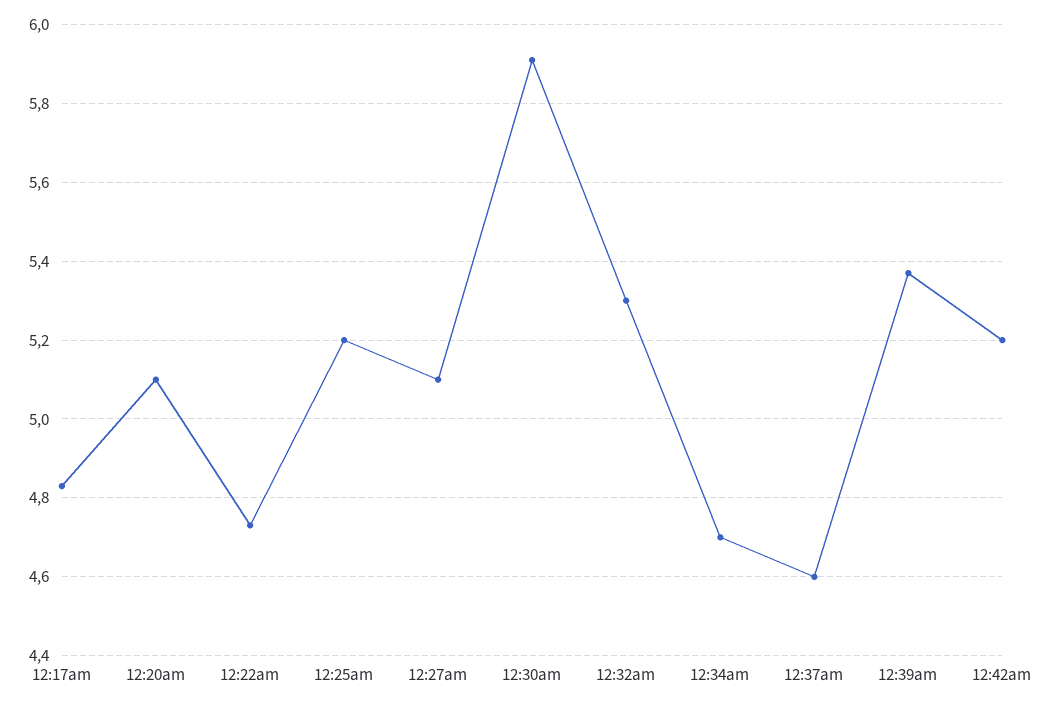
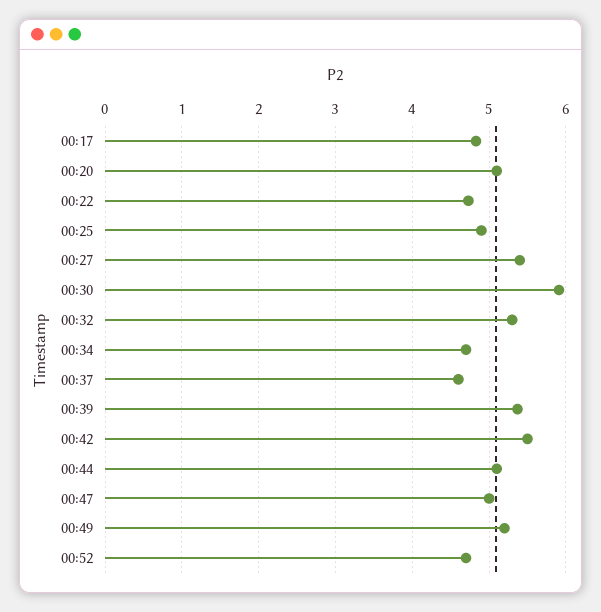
12:25am: 5.2 -> 4.9
12:27am: 5.1 -> 5.4
12:42am: 5.2 -> 5.5
00:44: none -> 5.1
00:47: none -> 5
00:49: none -> 5.2
00:52: none -> 4.7

